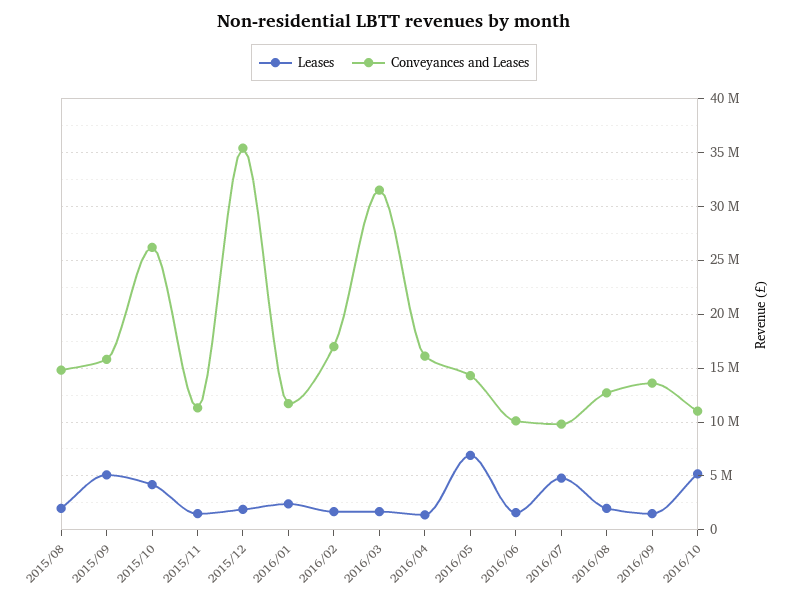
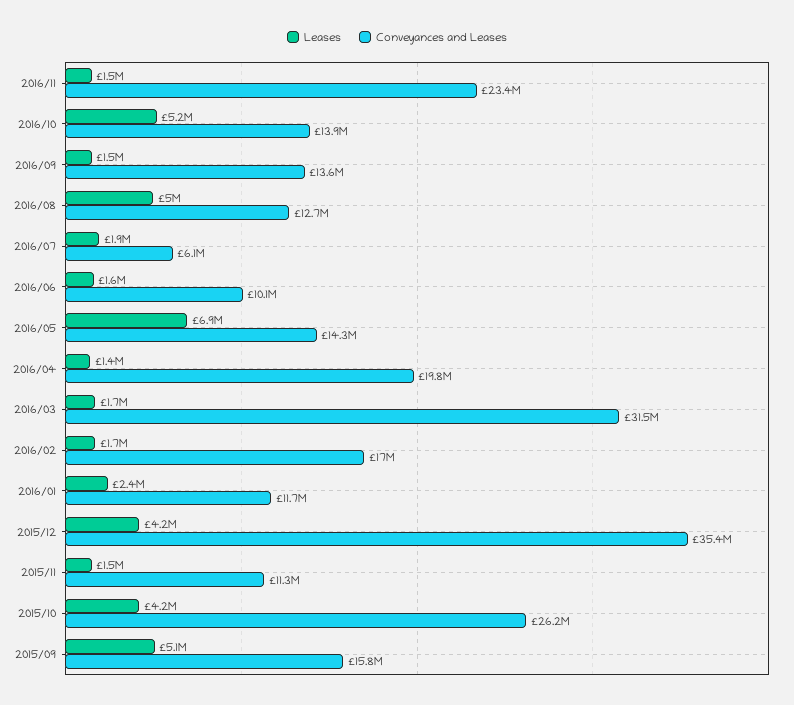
Leases, 2015/08: 2000000 -> none
Conveyances and Leases, 2015/08: 15000000 -> none
Leases, 2015/12: 2000000 -> 4200000
Conveyances and Leases, 2016/04: 16000000 -> 19800000
Leases, 2016/07: 5000000 -> 1900000
Conveyances and Leases, 2016/07: 10000000 -> 6100000
Leases, 2016/08: 2000000 -> 5000000
Conveyances and Leases, 2016/10: 11000000 -> 13900000
Leases, 2016/11: none -> 1500000
Conveyances and Leases, 2016/11: none -> 23400000

